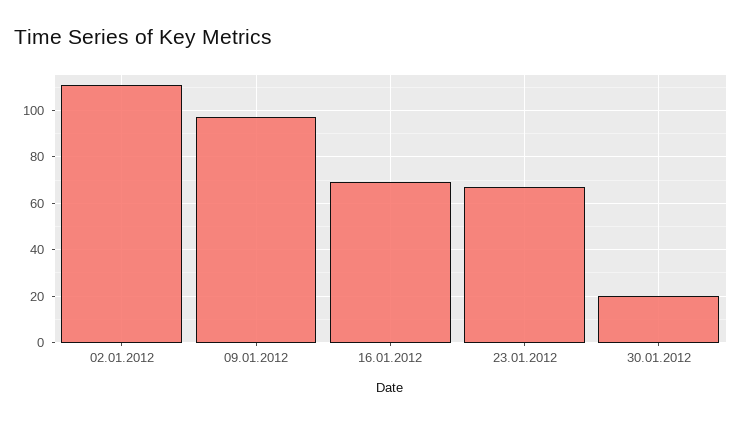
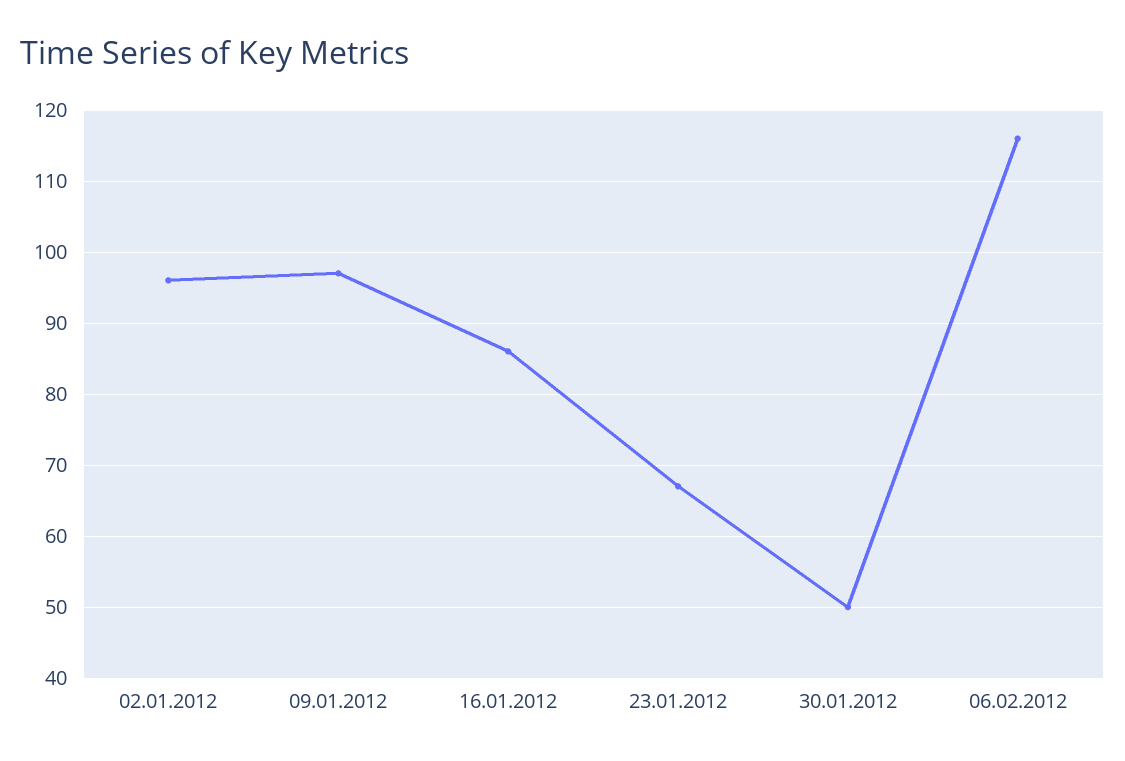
02.01.2012: 110 -> 96
16.01.2012: 70 -> 86
30.01.2012: 20 -> 50
06.02.2012: none -> 116

